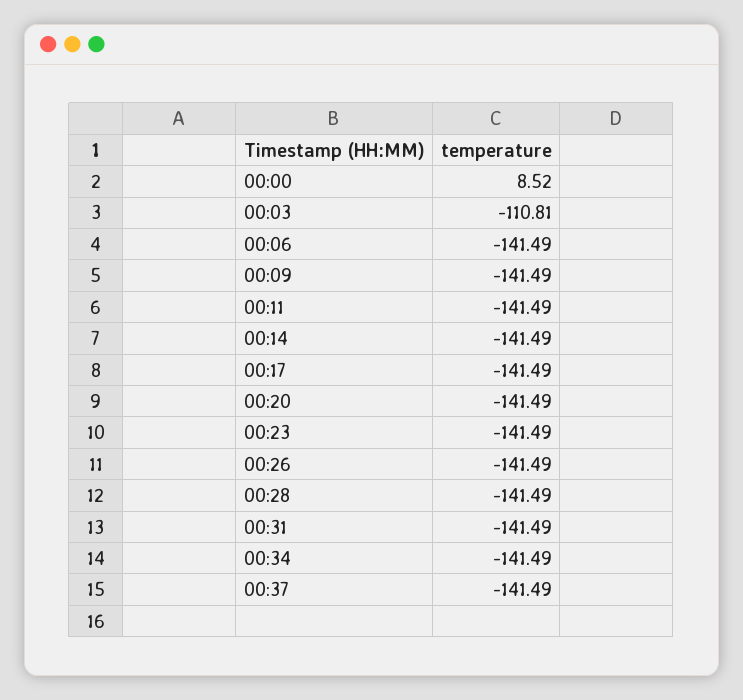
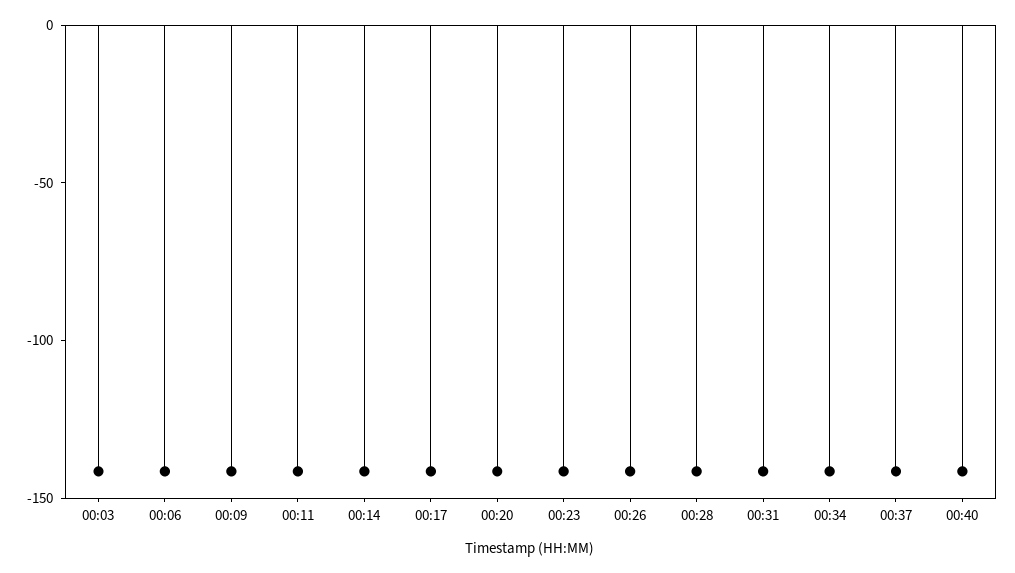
00:00: 8.52 -> none
00:03: -110.81 -> -140
00:40: none -> -140

